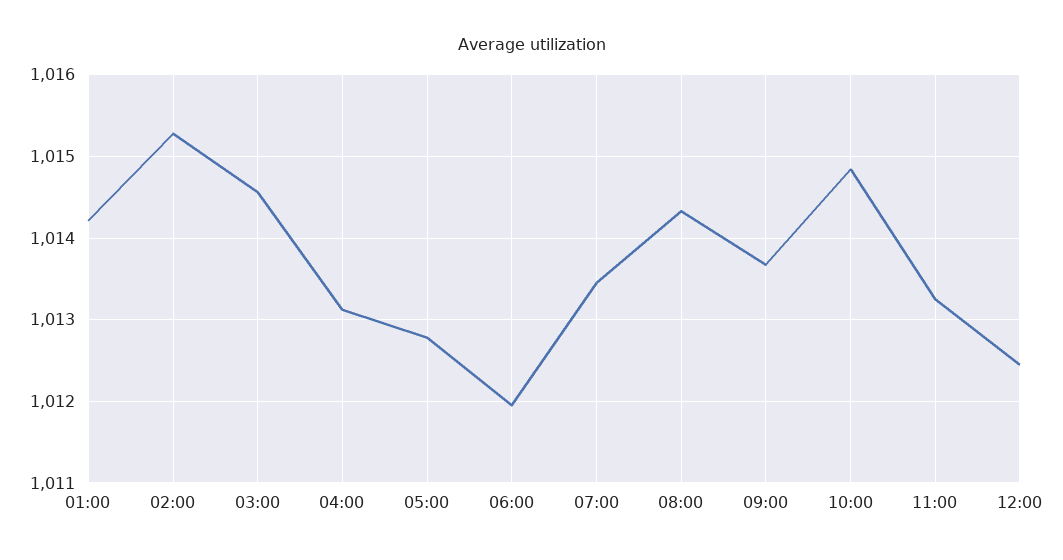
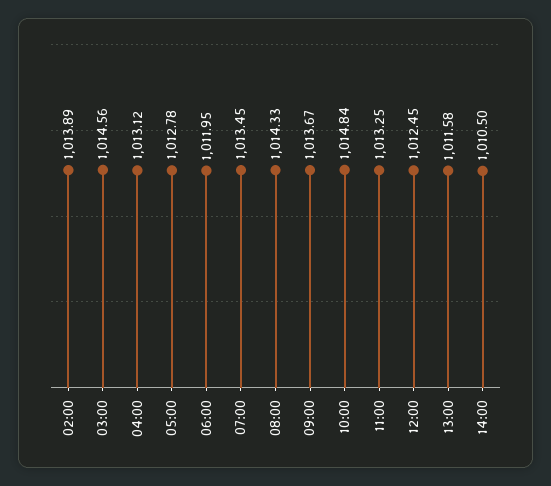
01:00: 1014.2 -> none
02:00: 1015.3 -> 1013.89
13:00: none -> 1011.58
14:00: none -> 1010.5

